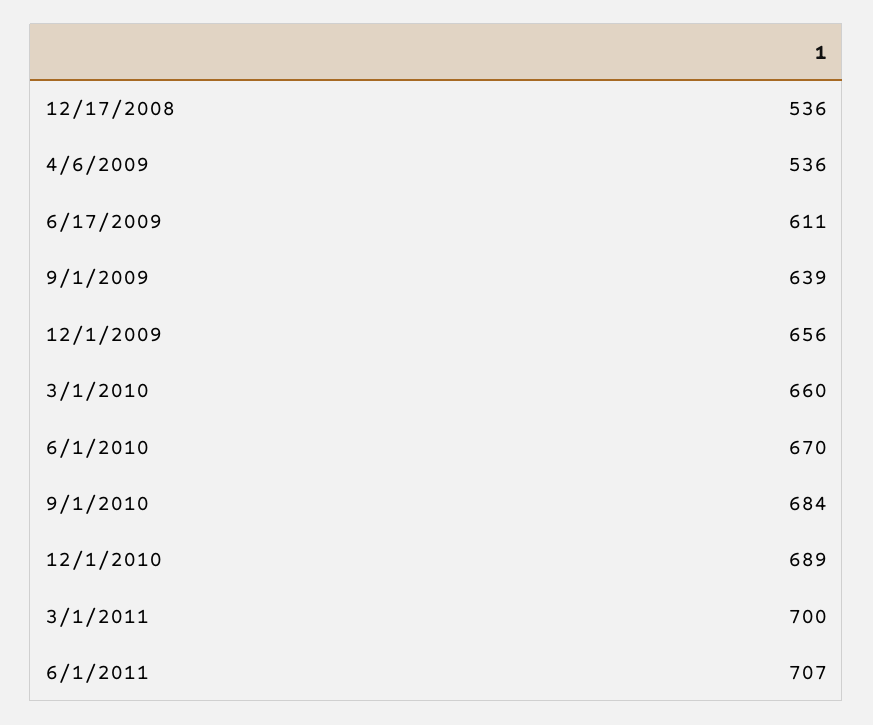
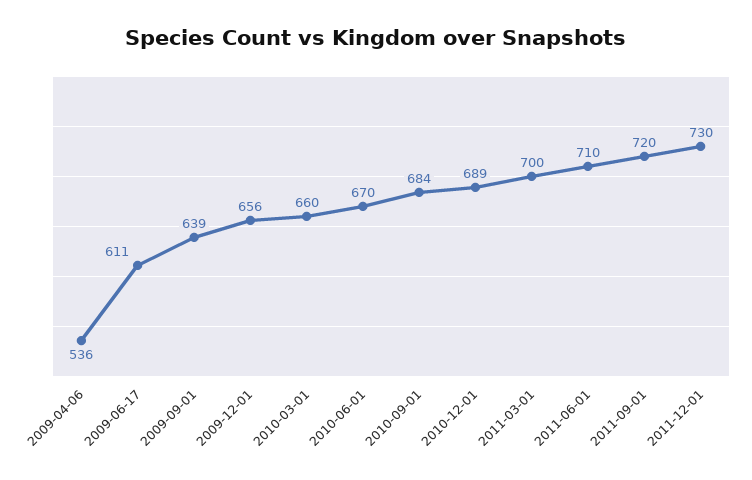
12/17/2008: 536 -> none
6/1/2011: 707 -> 710
2011-09-01: none -> 720
2011-12-01: none -> 730

